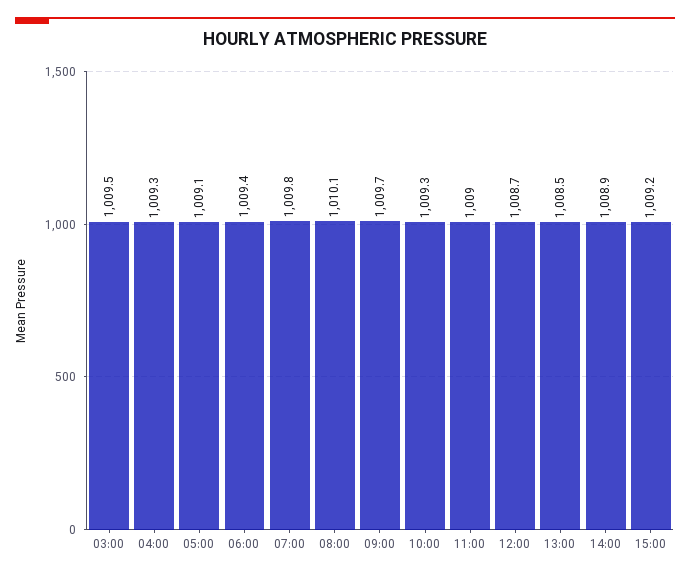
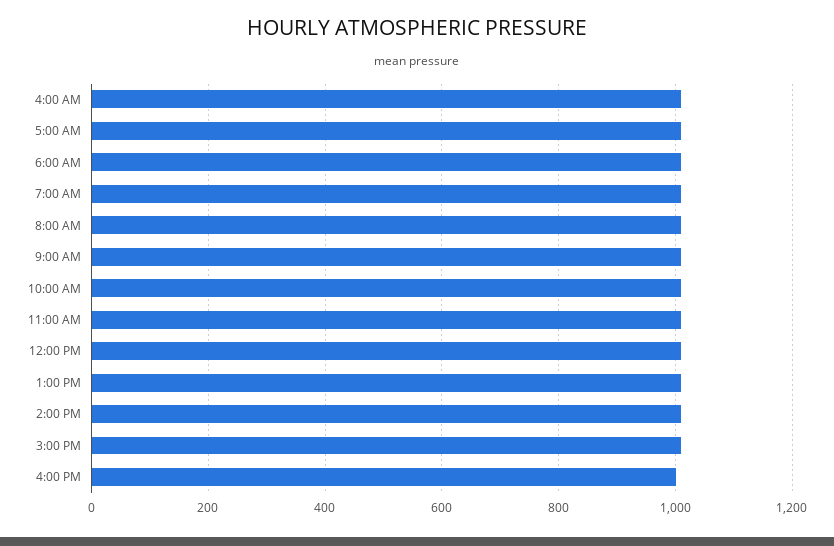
03:00: 1009.5 -> none
4:00 PM: none -> 1000

